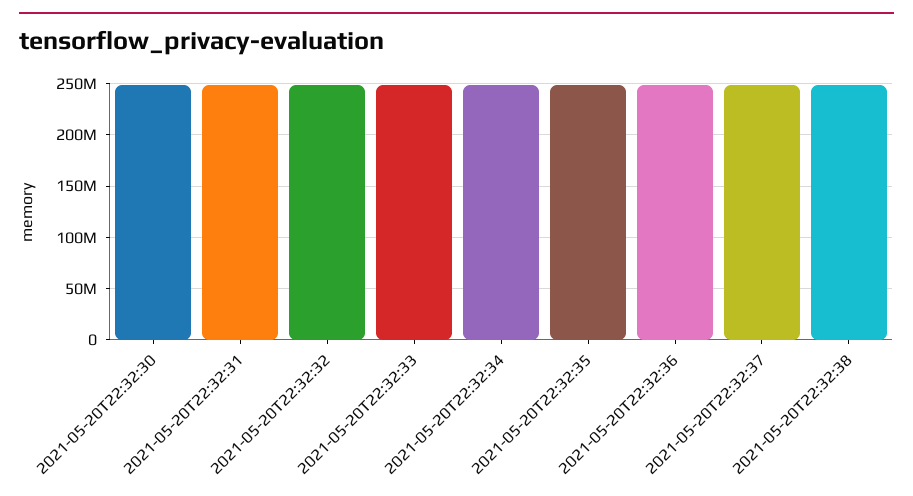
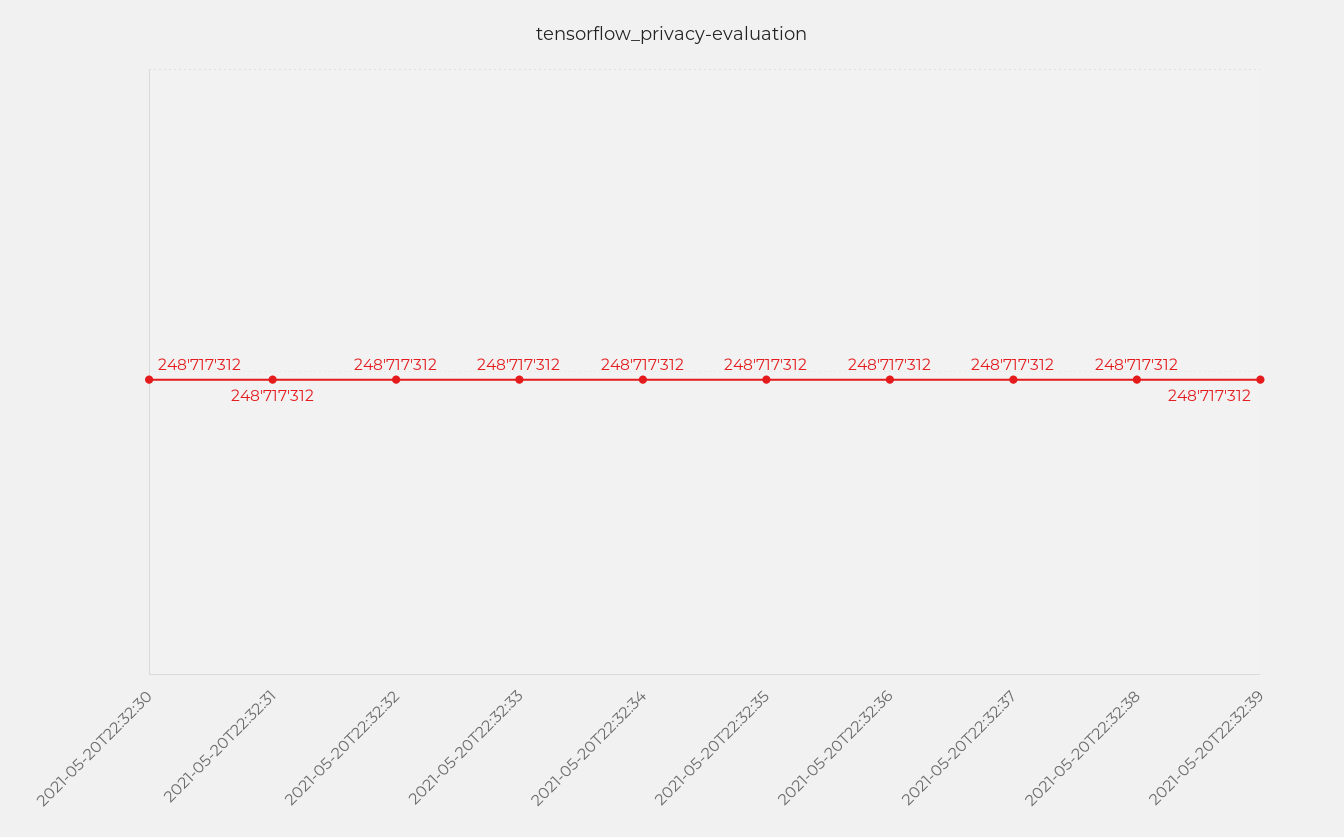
2021-05-20T22:32:39: none -> 248717312

